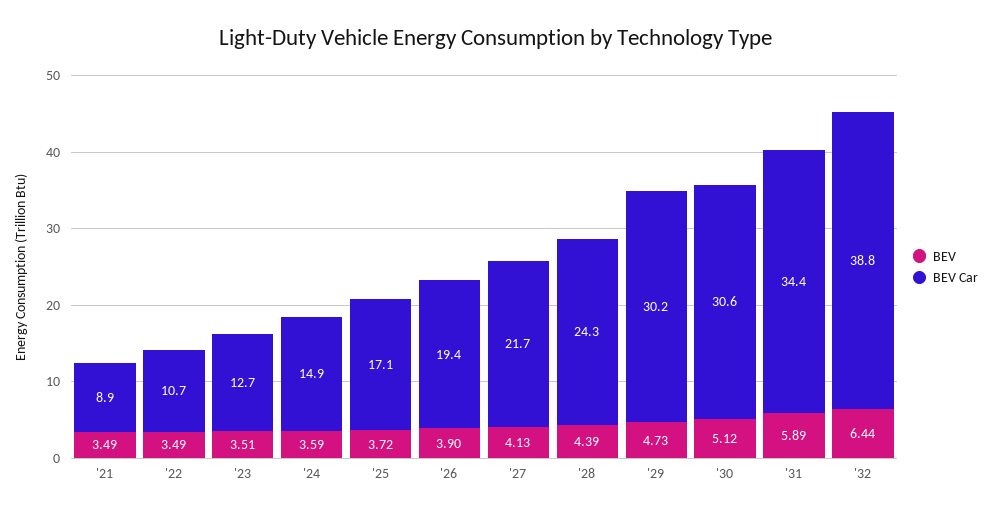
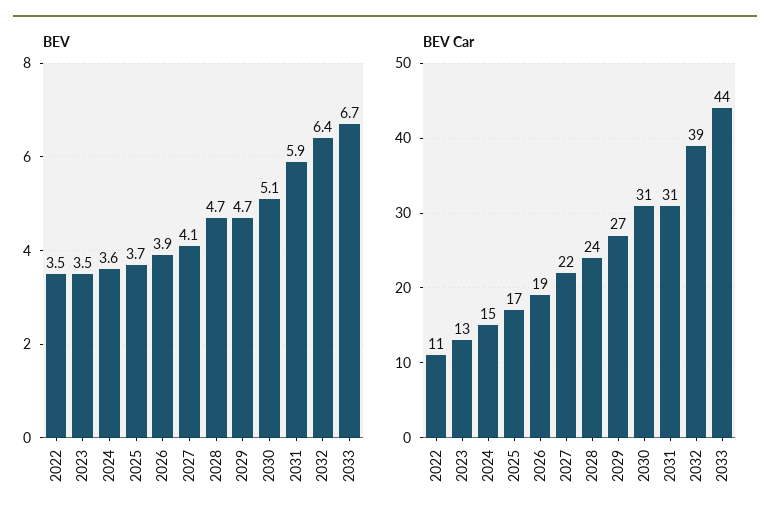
BEV, '21: 3.49 -> none
BEV Car, '21: 8.9 -> none
BEV, '28: 4.39 -> 4.7
BEV Car, '29: 30.2 -> 27
BEV Car, '31: 34.4 -> 31
BEV, 2033: none -> 6.7
BEV Car, 2033: none -> 44

